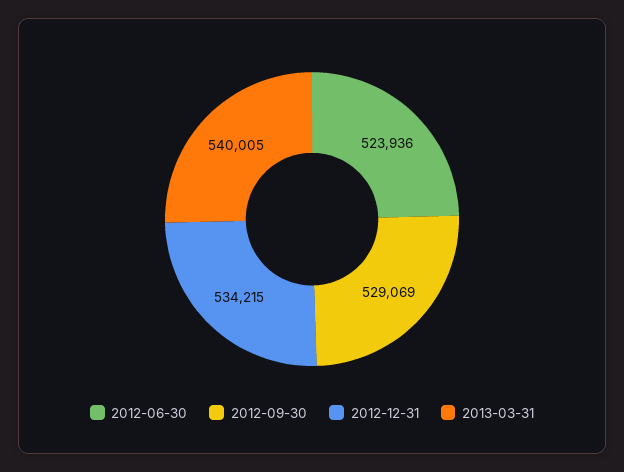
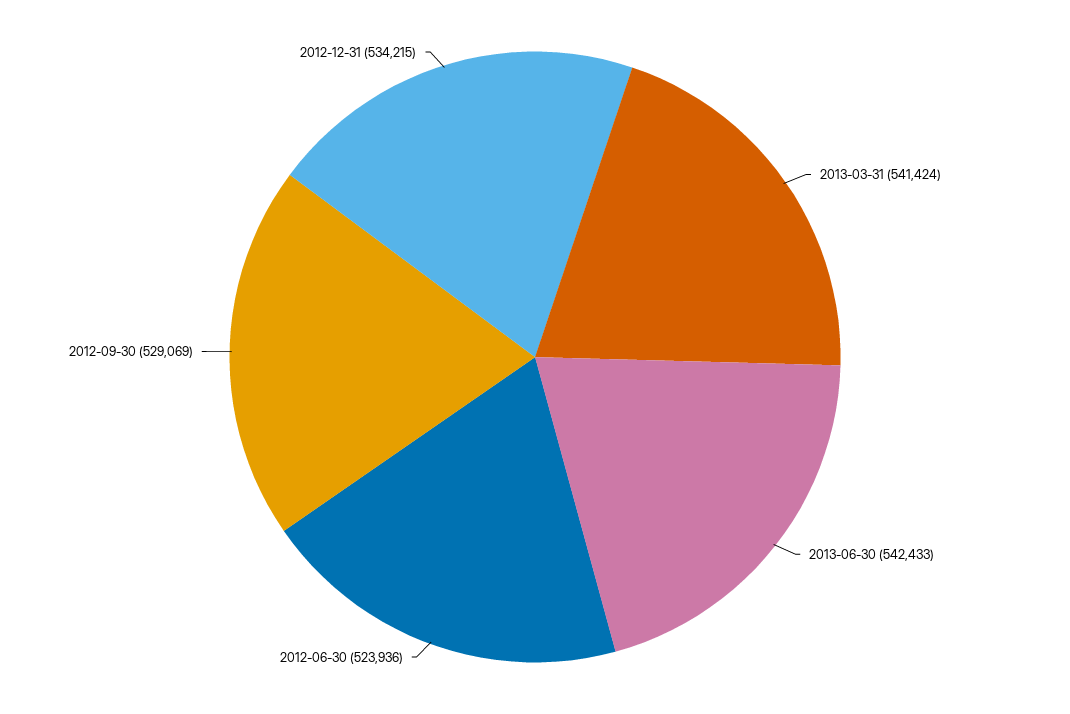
2013-03-31: 540005 -> 541424
2013-06-30: none -> 542433

